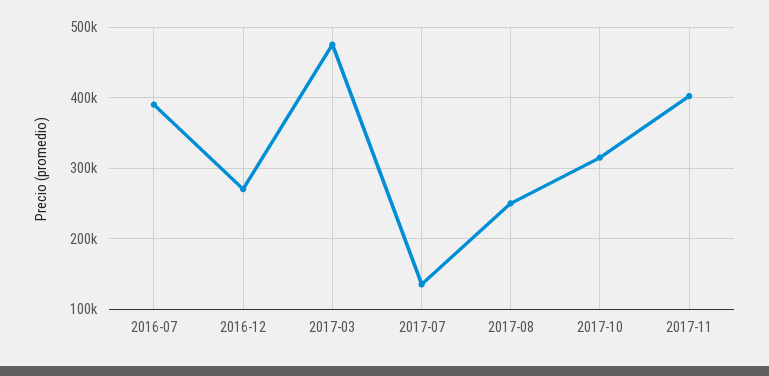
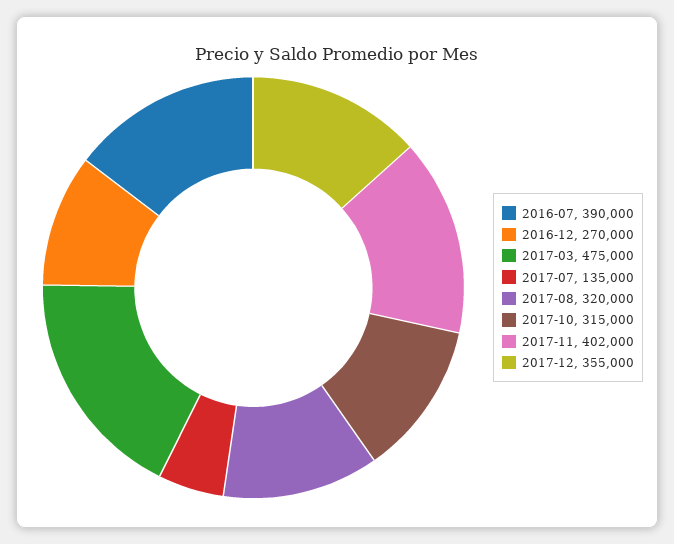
2017-08: 250000 -> 320000
2017-12: none -> 355000

